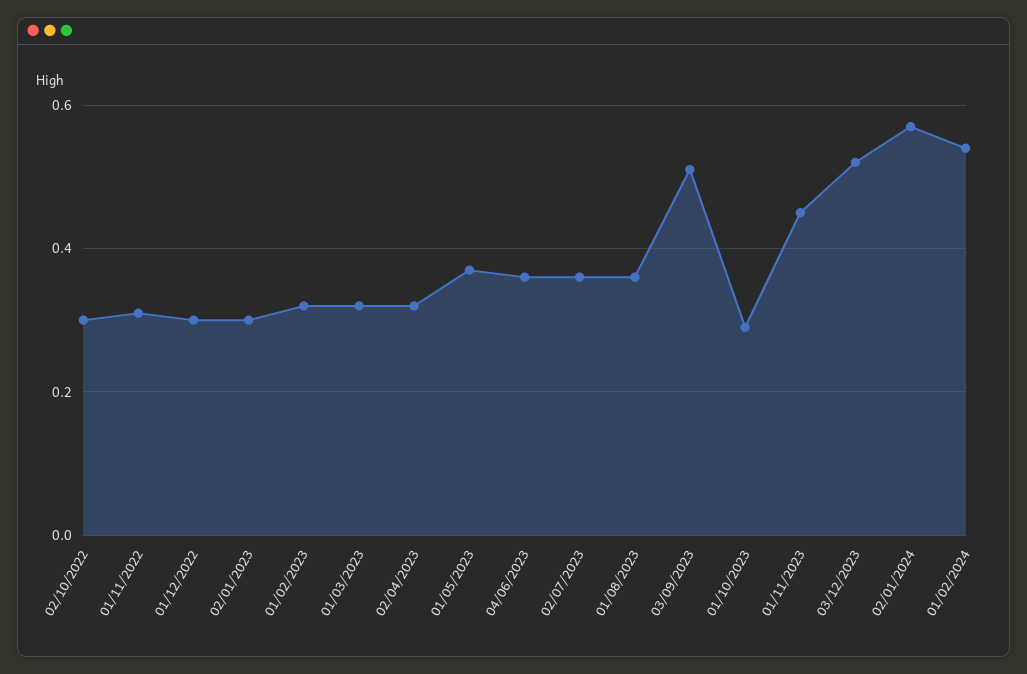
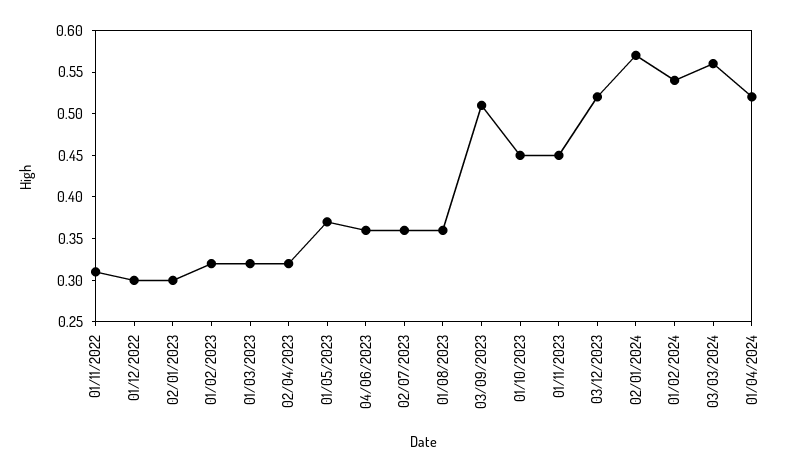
02/10/2022: 0.3 -> none
01/10/2023: 0.3 -> 0.45
03/03/2024: none -> 0.56
01/04/2024: none -> 0.52

